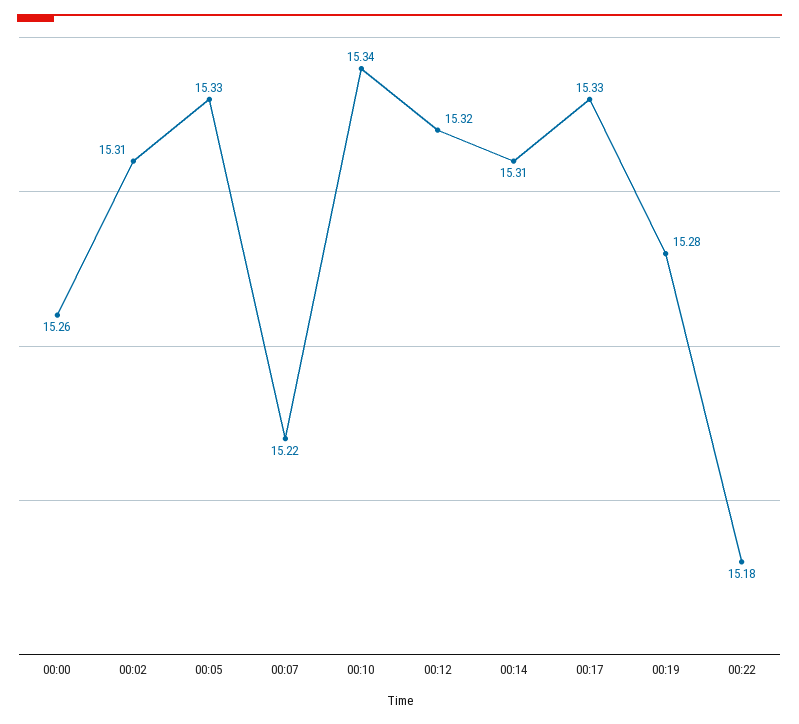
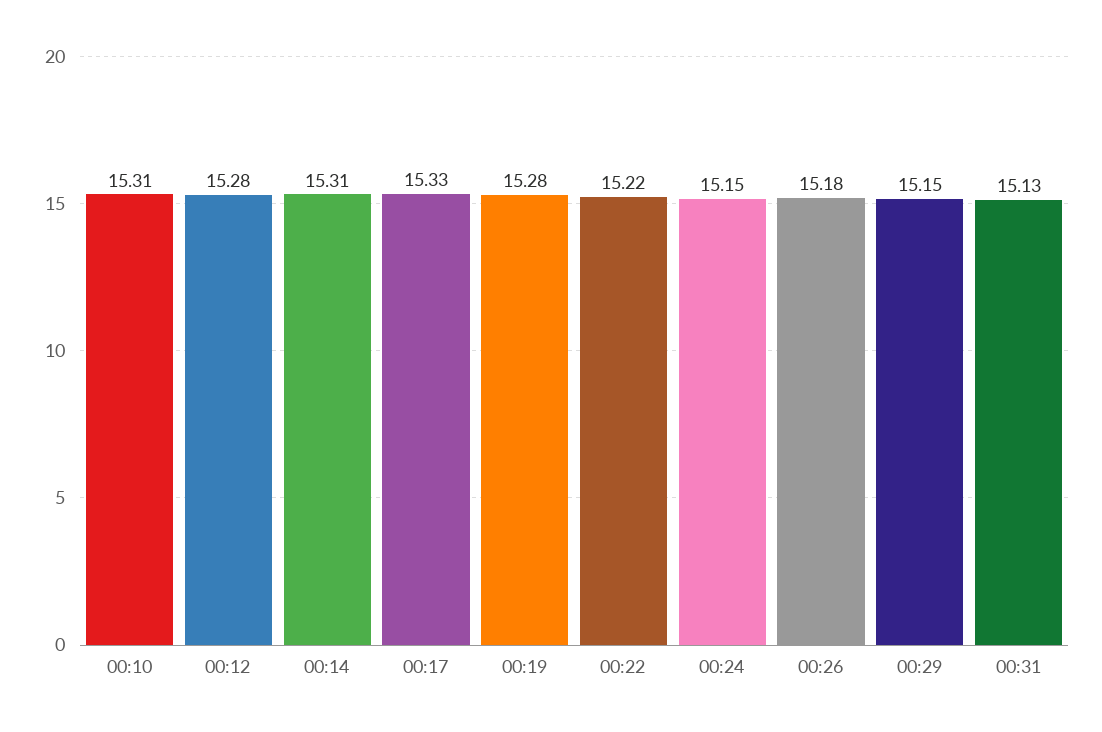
00:00: 15.26 -> none
00:02: 15.31 -> none
00:05: 15.33 -> none
00:07: 15.22 -> none
00:10: 15.34 -> 15.31
00:12: 15.32 -> 15.28
00:22: 15.18 -> 15.22
00:24: none -> 15.15
00:26: none -> 15.18
00:29: none -> 15.15
00:31: none -> 15.13

